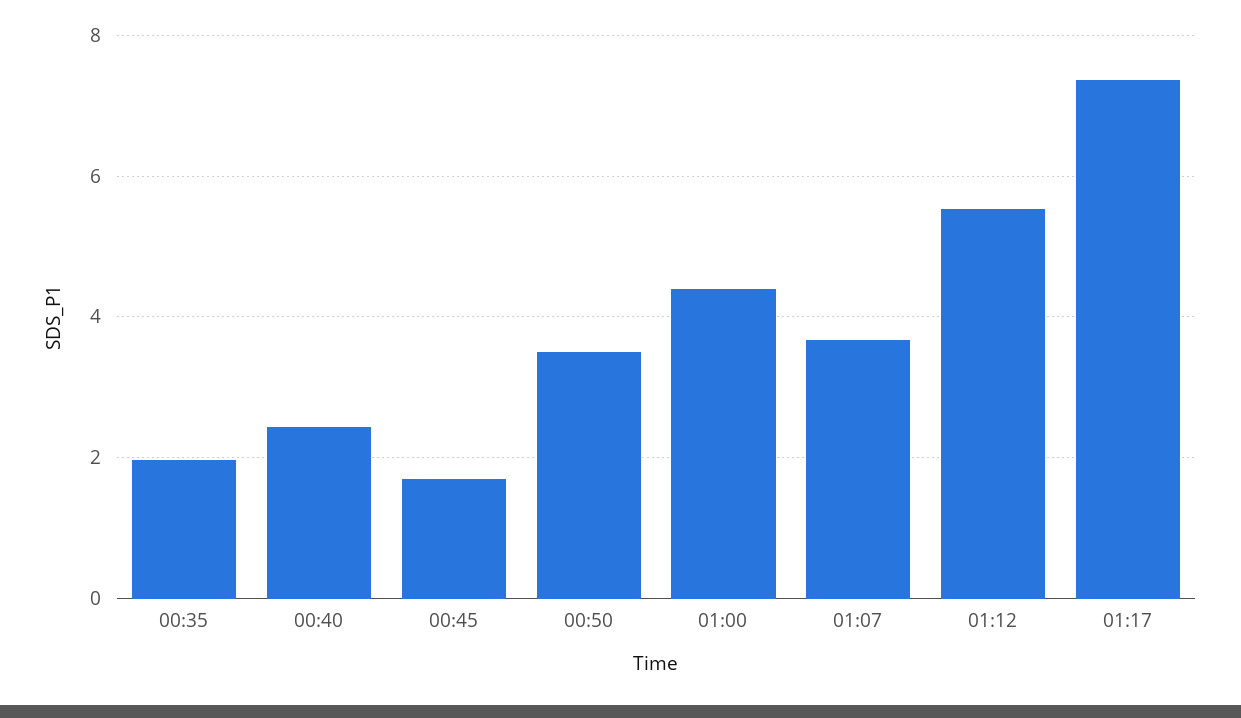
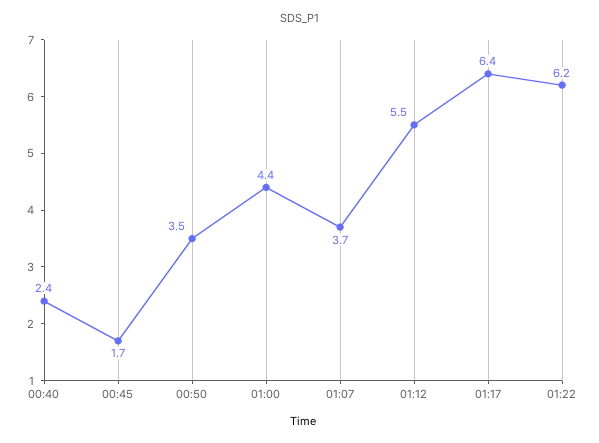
00:35: 2 -> none
01:17: 7.4 -> 6.4
01:22: none -> 6.2

